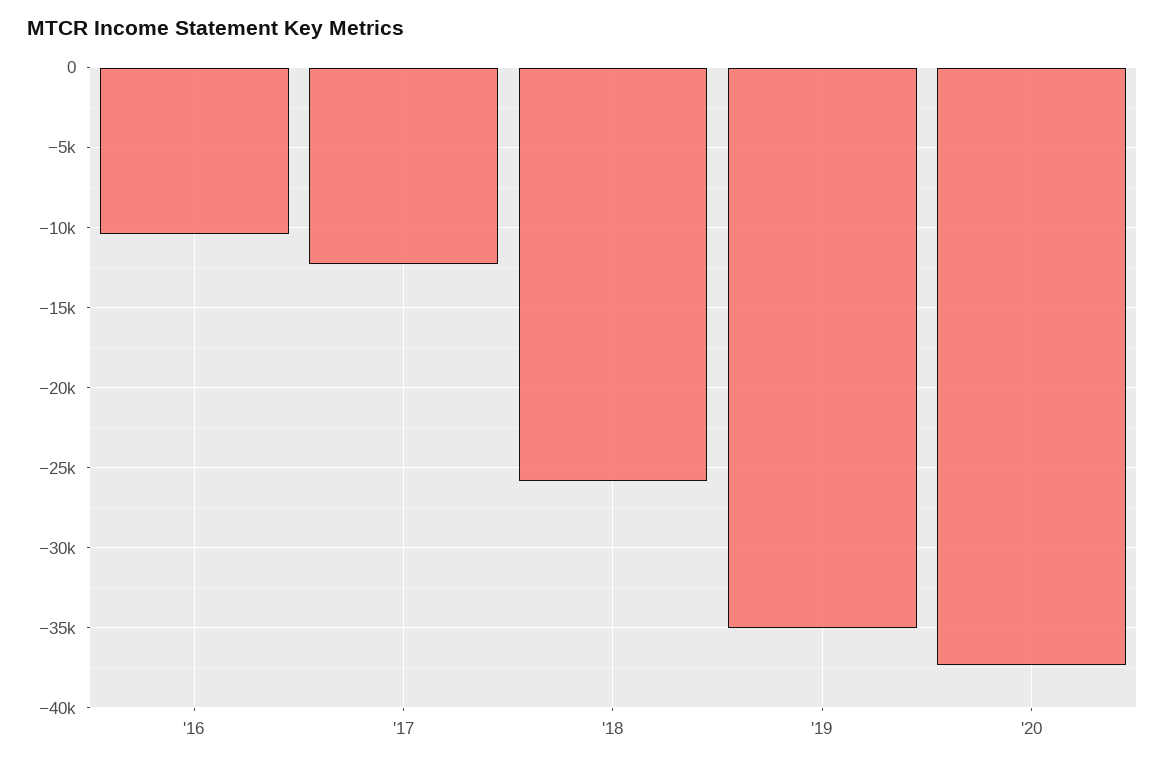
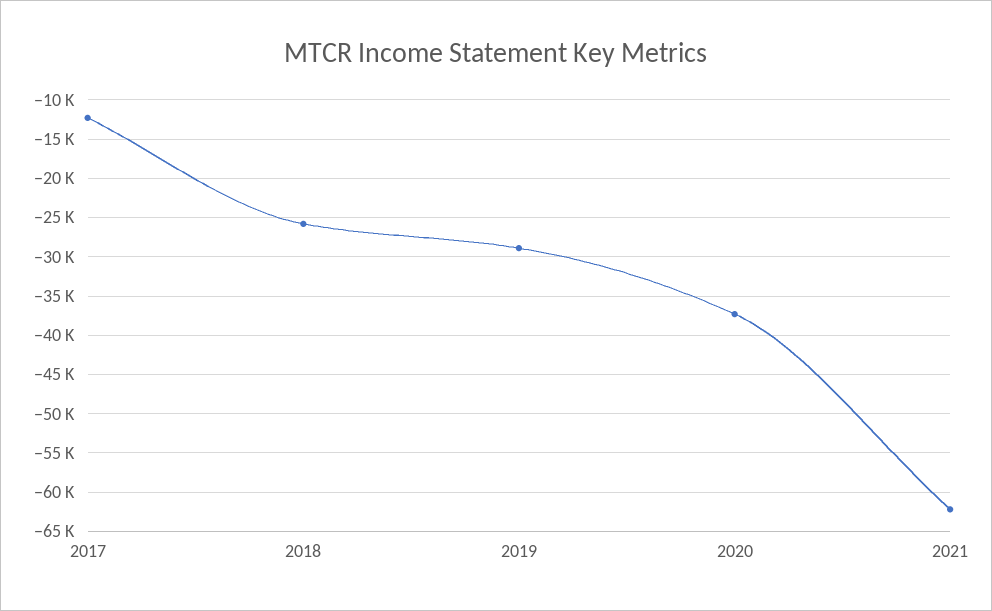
'16: -10500 -> none
'19: -35000 -> -29000
2021: none -> -62000

